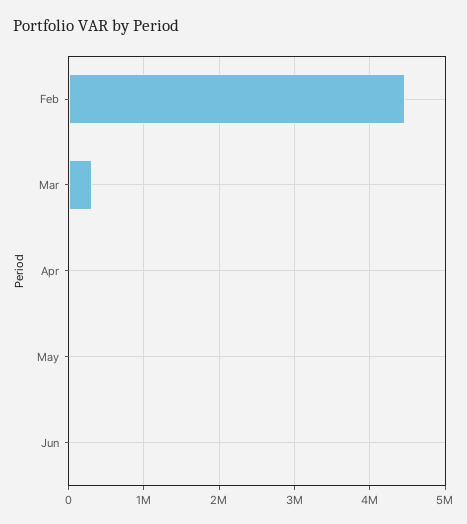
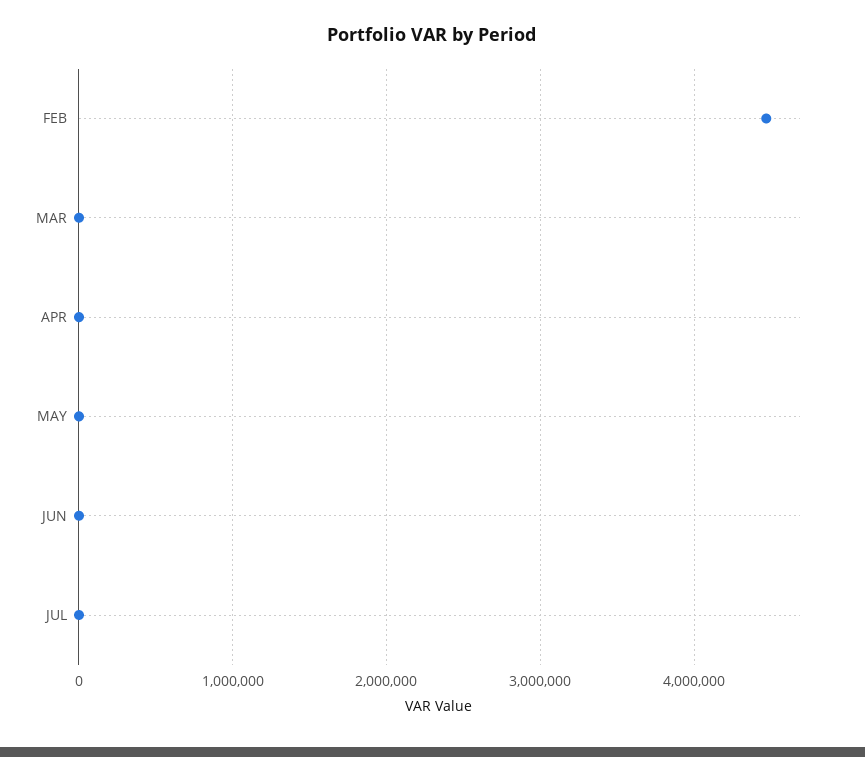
Mar: 300000 -> 0
JUL: none -> 0

